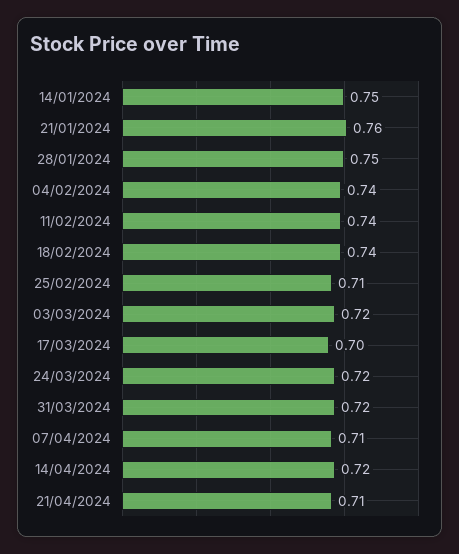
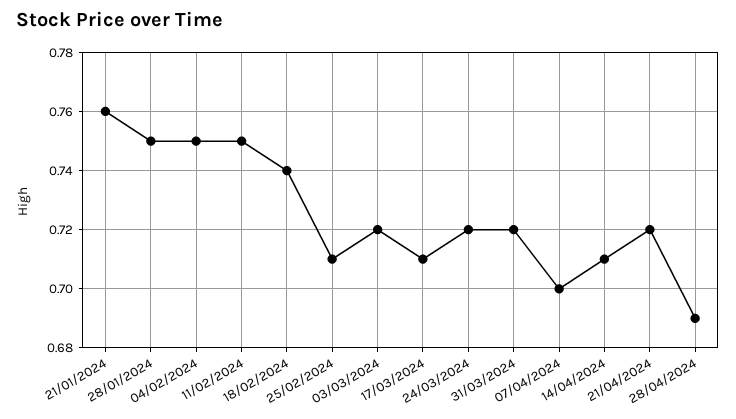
14/01/2024: 0.75 -> none
04/02/2024: 0.74 -> 0.75
11/02/2024: 0.74 -> 0.75
17/03/2024: 0.7 -> 0.71
07/04/2024: 0.71 -> 0.7
14/04/2024: 0.72 -> 0.71
21/04/2024: 0.71 -> 0.72
28/04/2024: none -> 0.69

